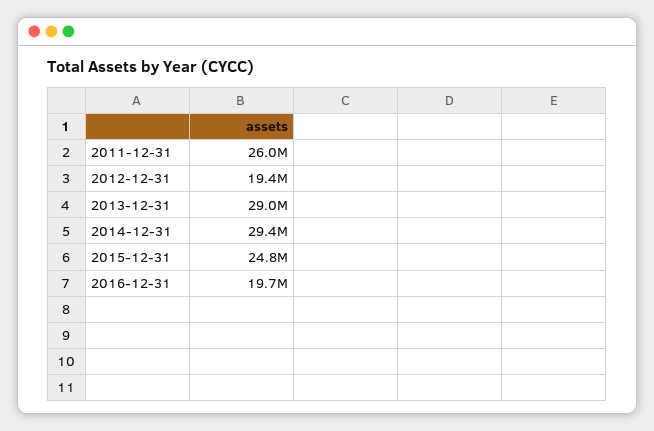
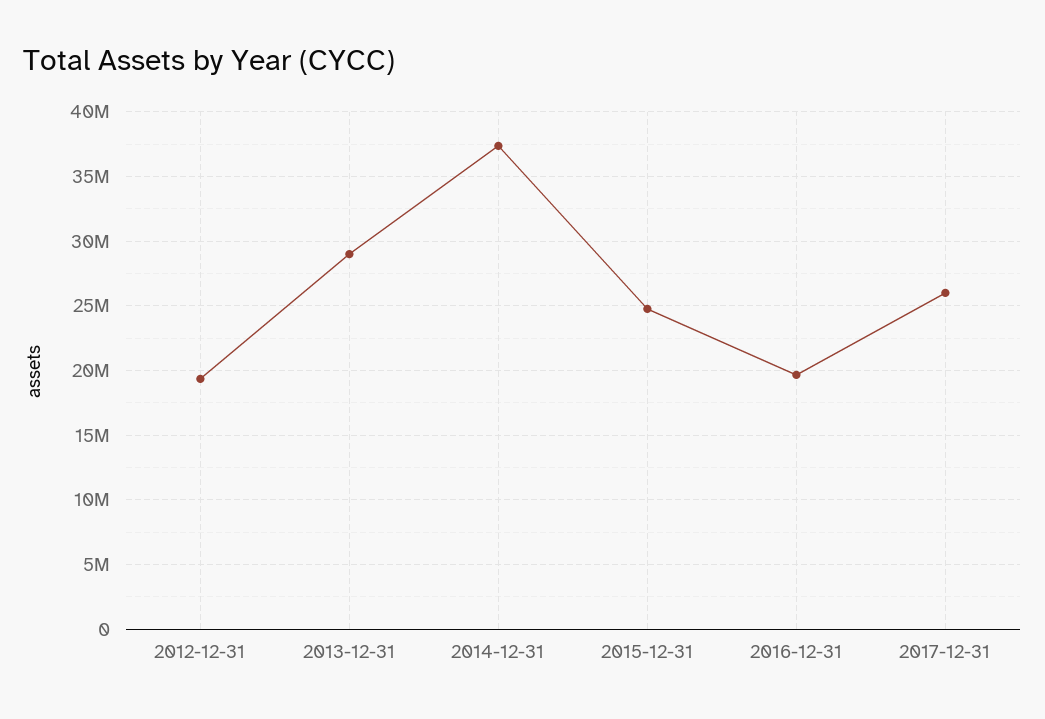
2011-12-31: 26000000 -> none
2014-12-31: 29400000 -> 37500000
2017-12-31: none -> 26000000

